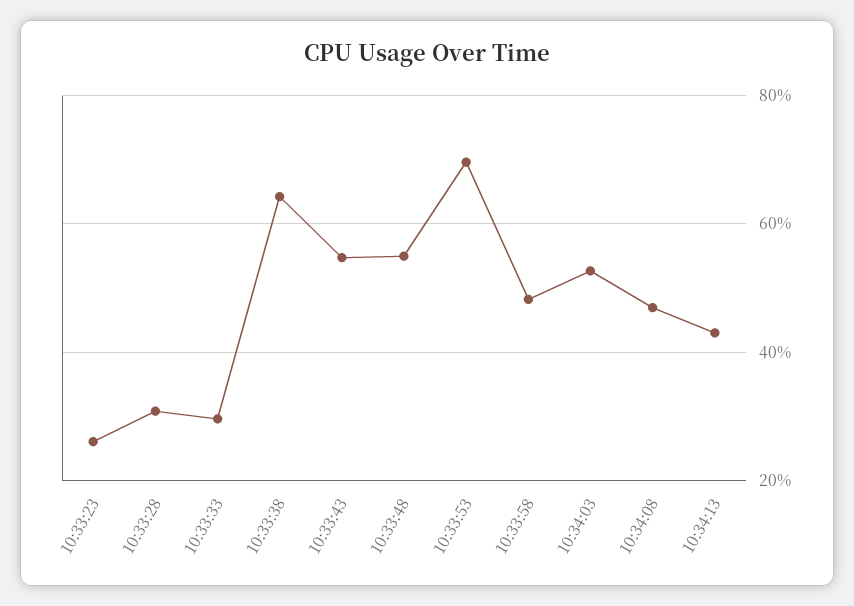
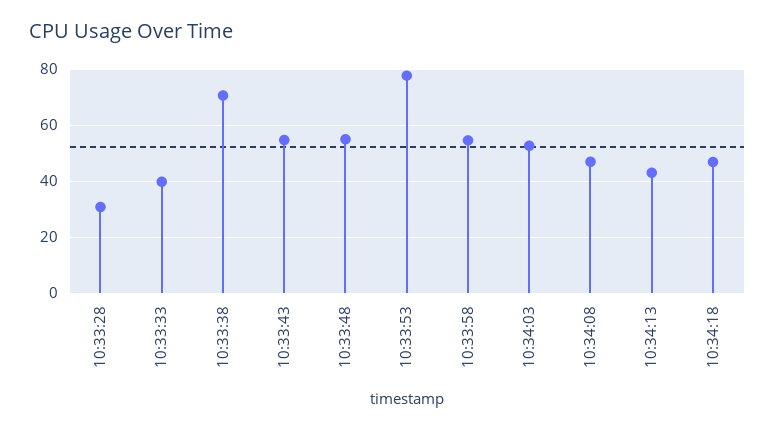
10:33:23: 26 -> none
10:33:33: 30 -> 40
10:33:38: 64 -> 70
10:33:53: 70 -> 77.5
10:33:58: 48 -> 55
10:34:18: none -> 47.5

